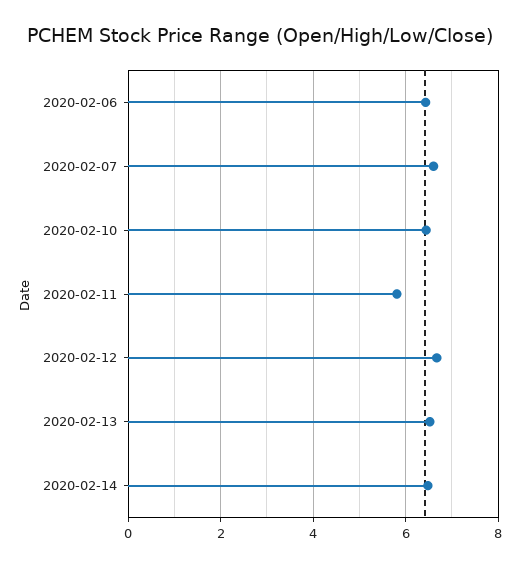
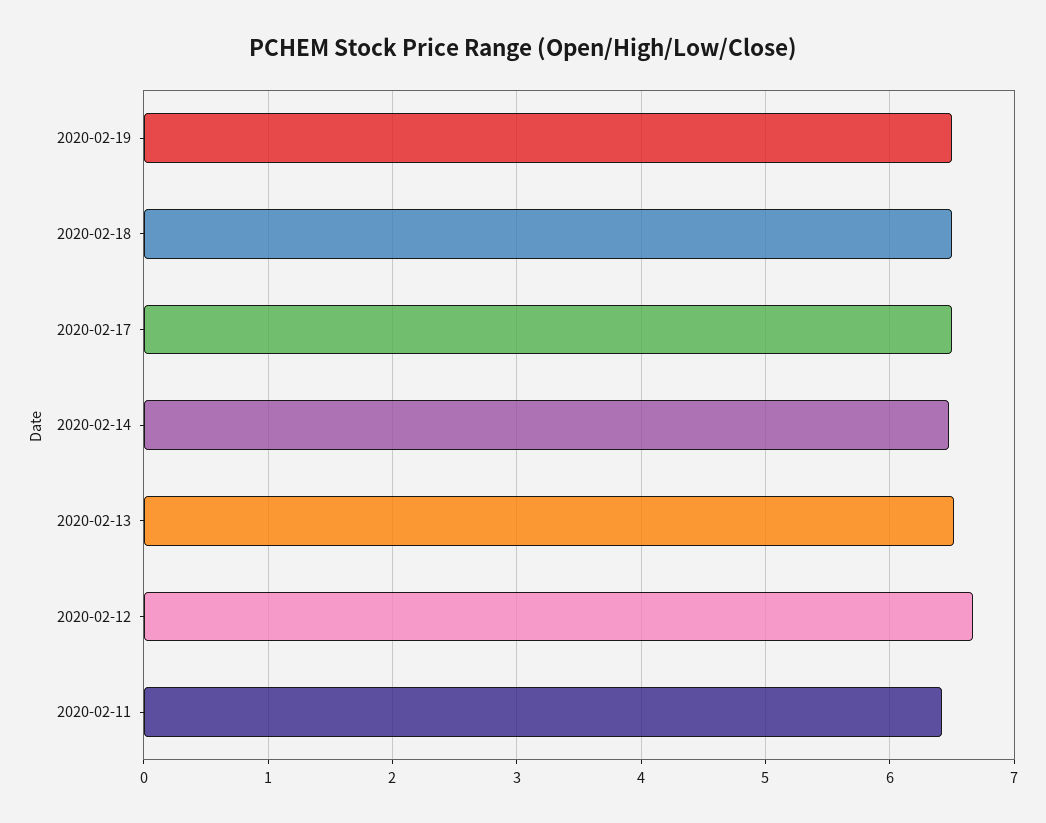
2020-02-06: 6.4 -> none
2020-02-07: 6.6 -> none
2020-02-10: 6.4 -> none
2020-02-11: 5.8 -> 6.4
2020-02-19: none -> 6.5
2020-02-18: none -> 6.5
2020-02-17: none -> 6.5

